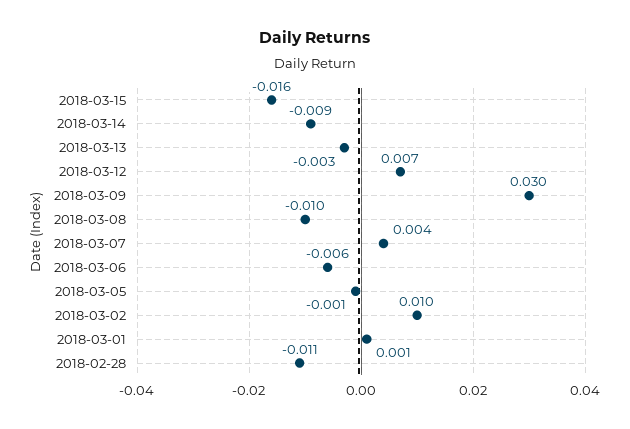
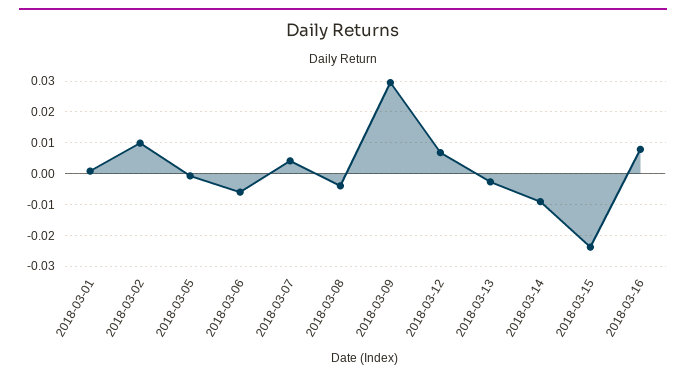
2018-03-15: -0.016 -> -0.024
2018-03-08: -0.01 -> -0.004
2018-02-28: -0.011 -> none
2018-03-16: none -> 0.008

